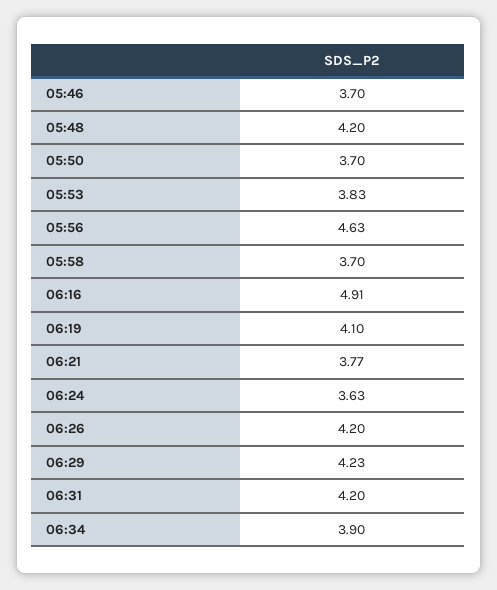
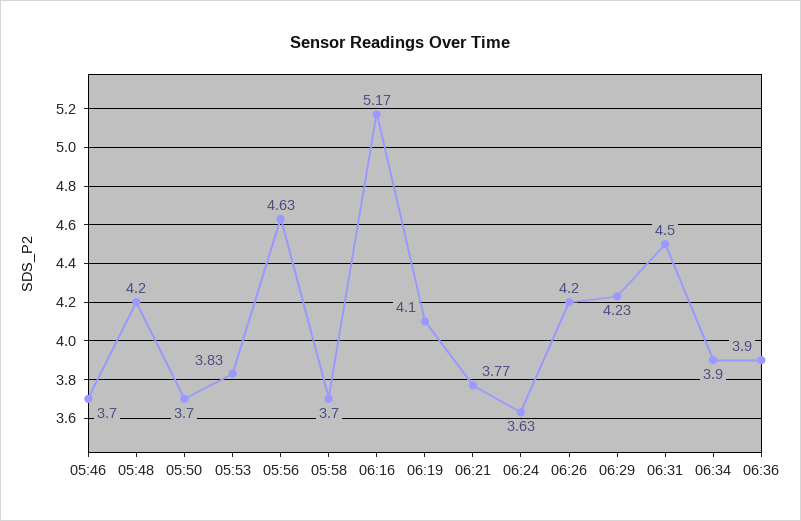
06:16: 4.91 -> 5.17
06:31: 4.2 -> 4.5
06:36: none -> 3.9

